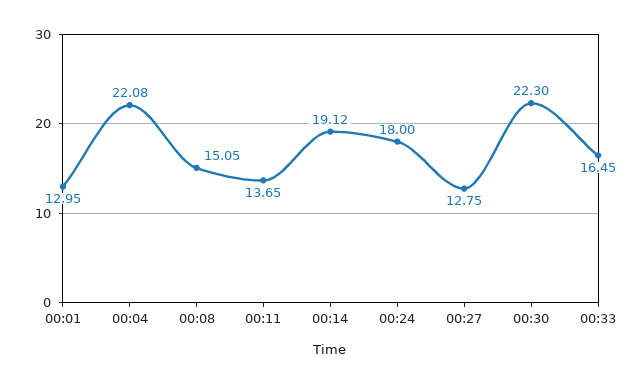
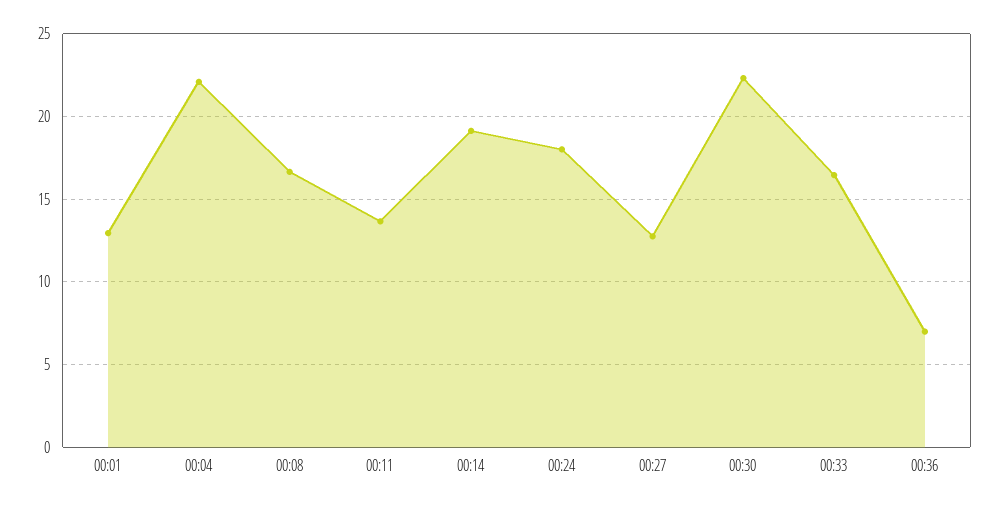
00:08: 15.05 -> 16.5
00:36: none -> 7

